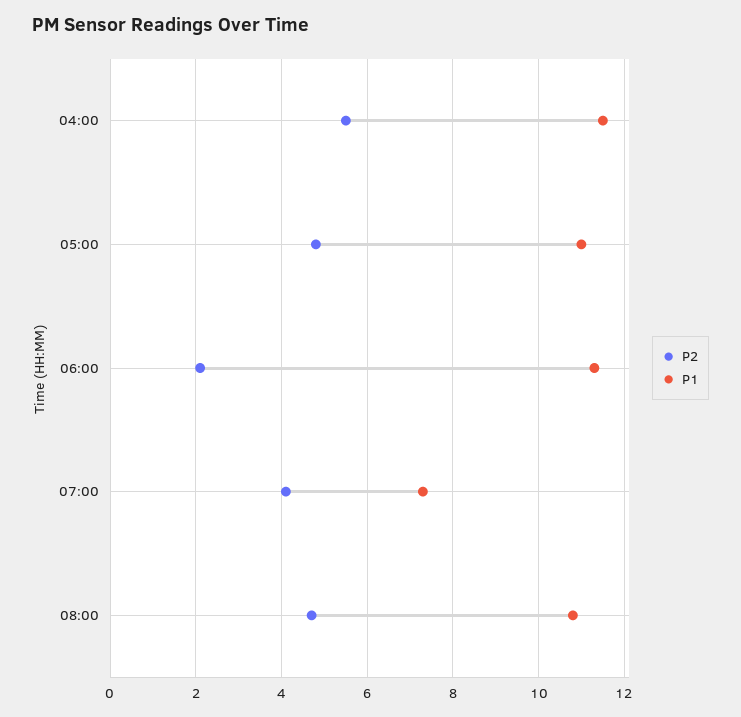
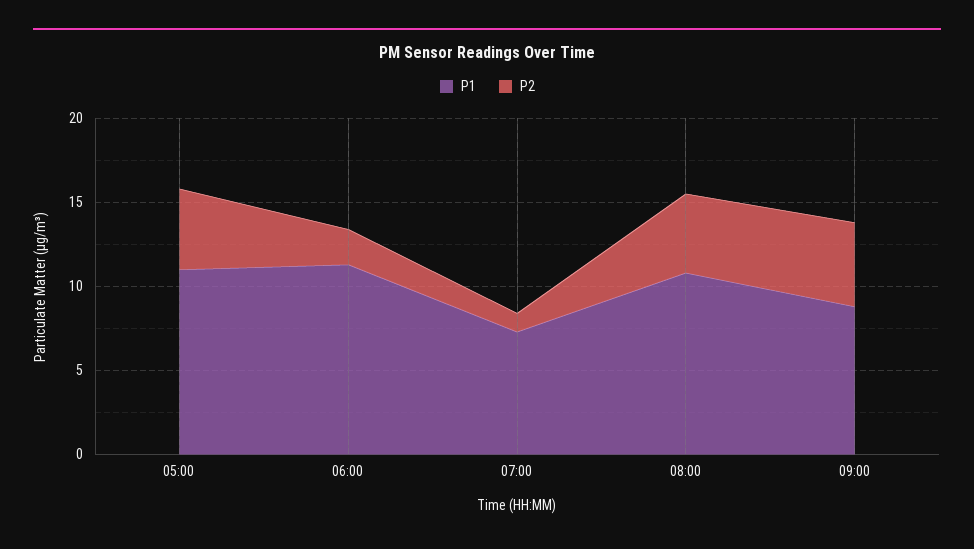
P2, 04:00: 5.5 -> none
P1, 04:00: 11.5 -> none
P2, 07:00: 4 -> 1
P1, 09:00: none -> 9
P2, 09:00: none -> 5

